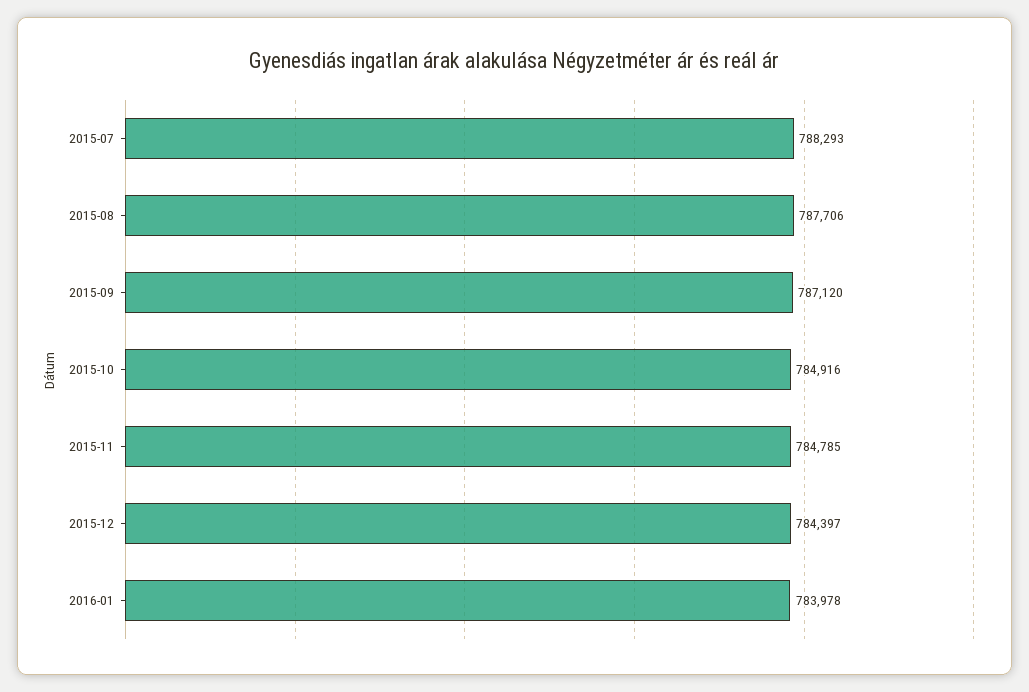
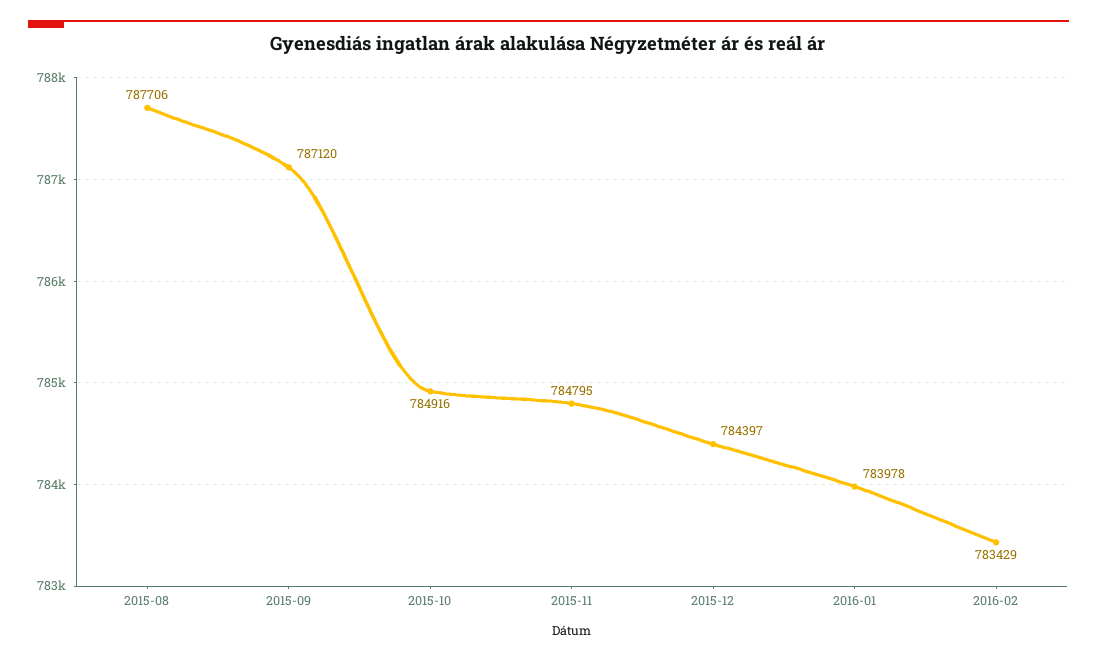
2015-07: 788293 -> none
2015-11: 784785 -> 784795
2016-02: none -> 783429

